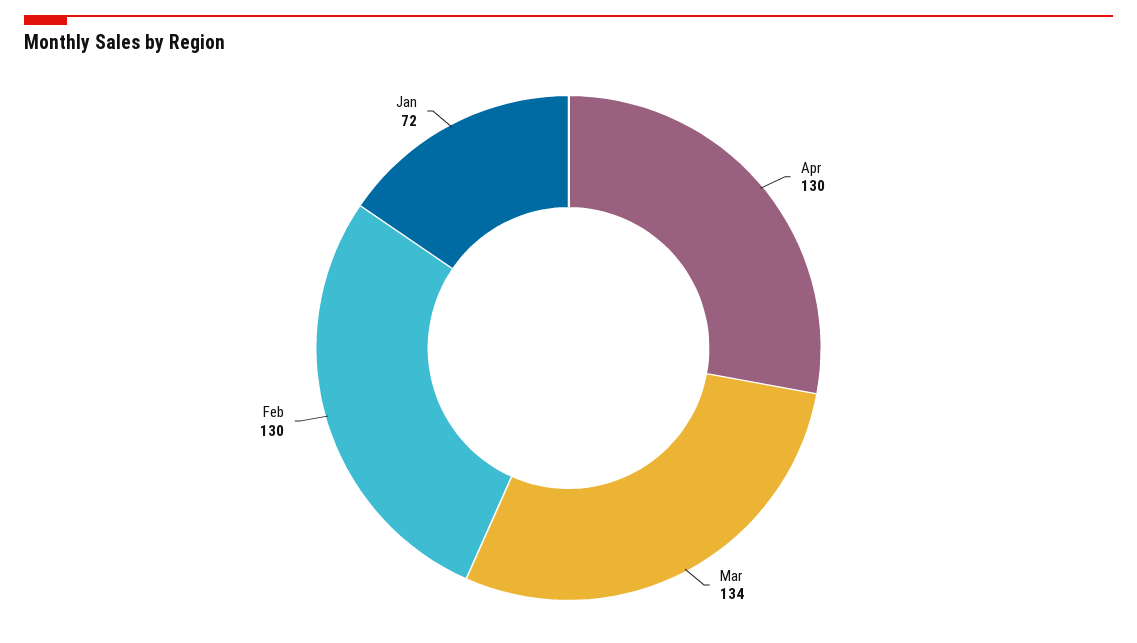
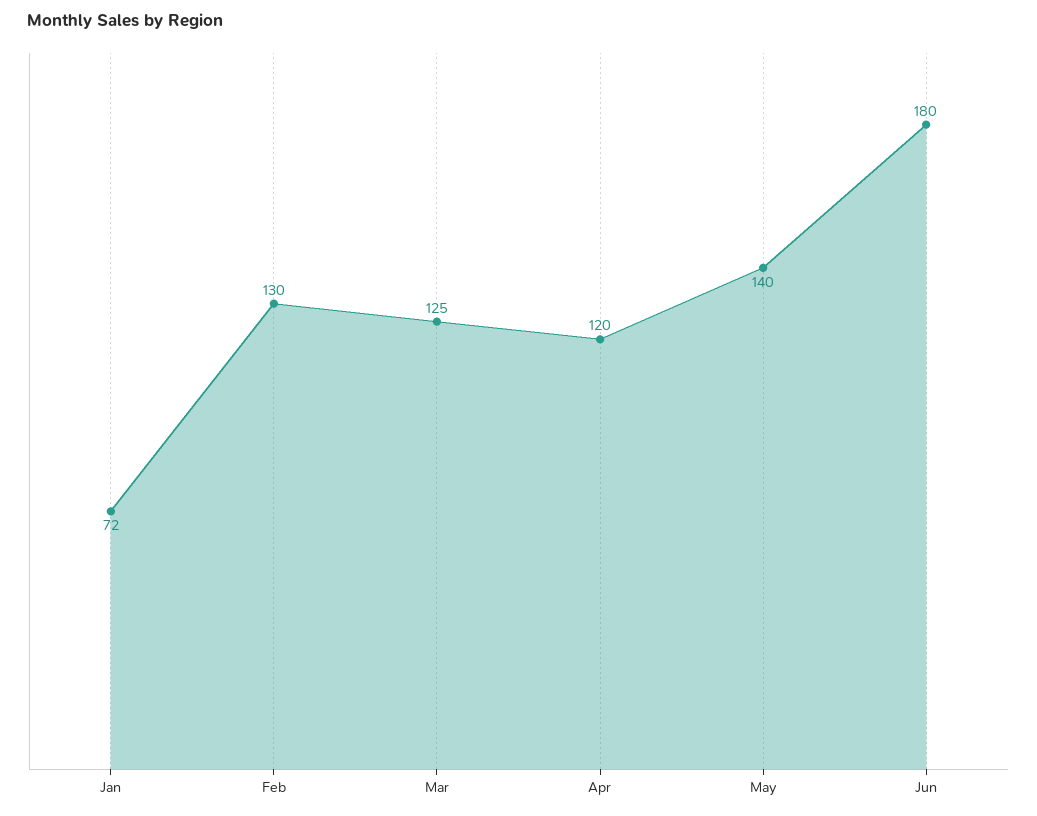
Apr: 130 -> 120
Mar: 134 -> 125
May: none -> 140
Jun: none -> 180

